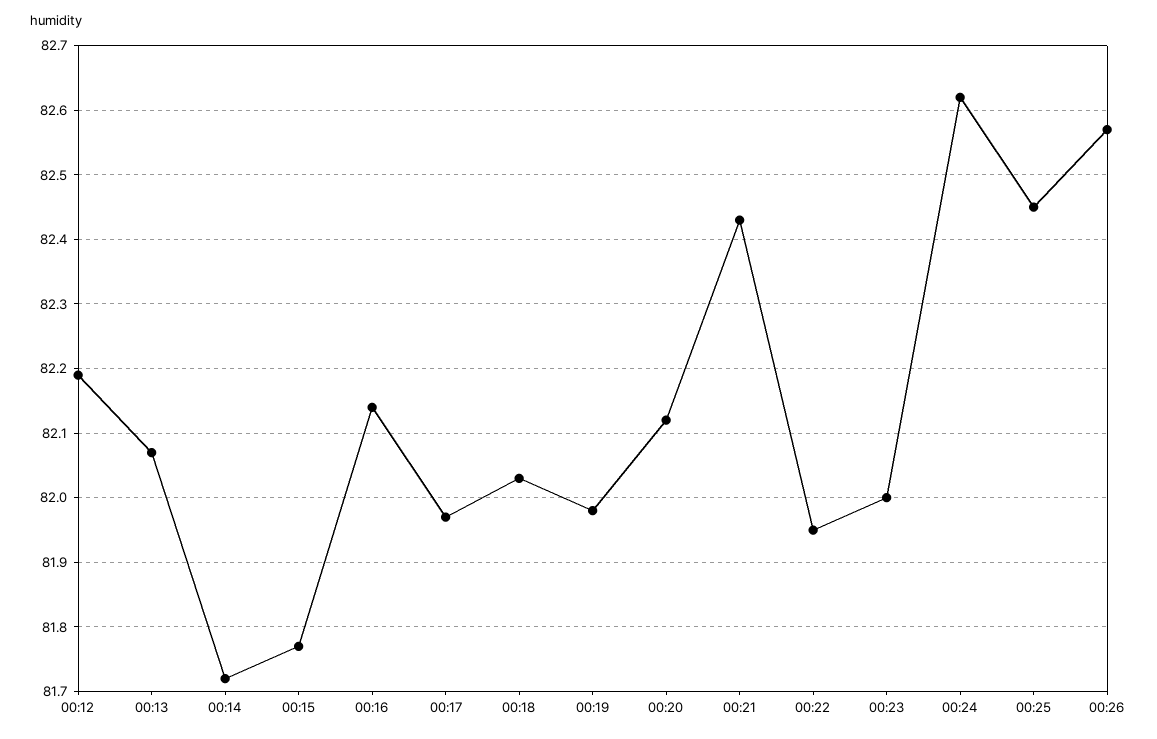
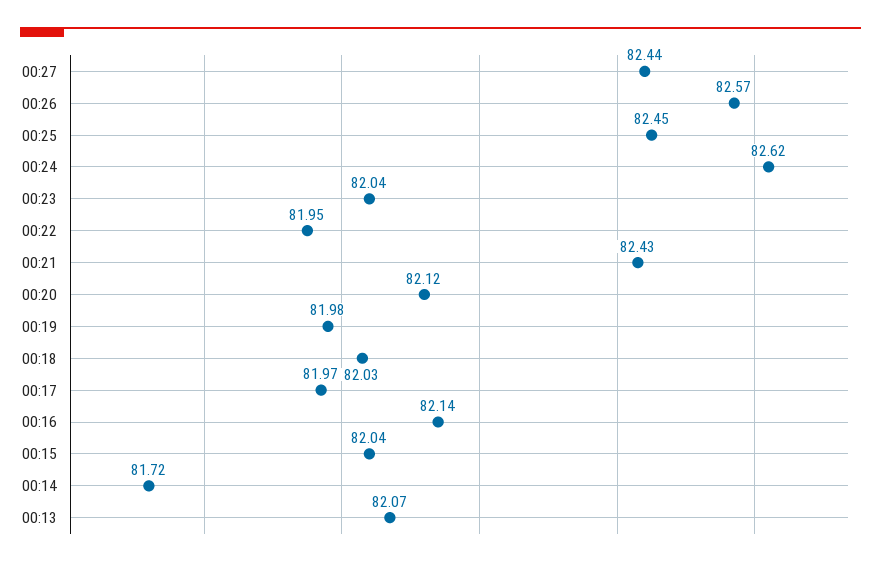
00:12: 82.19 -> none
00:15: 81.77 -> 82.04
00:23: 82 -> 82.04
00:27: none -> 82.44

